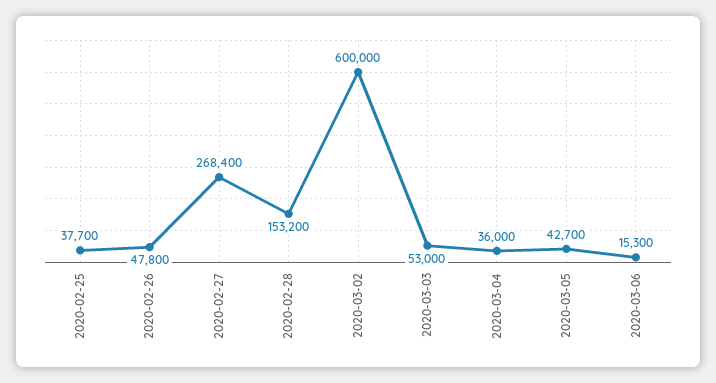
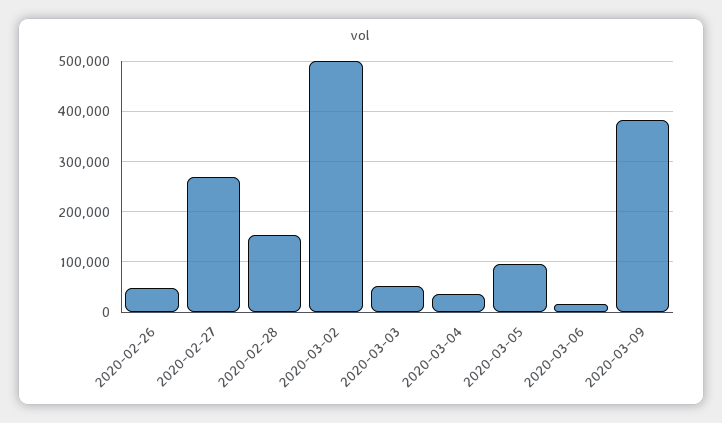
2020-02-25: 37700 -> none
2020-03-02: 600000 -> 500000
2020-03-05: 42700 -> 100000
2020-03-09: none -> 380000

